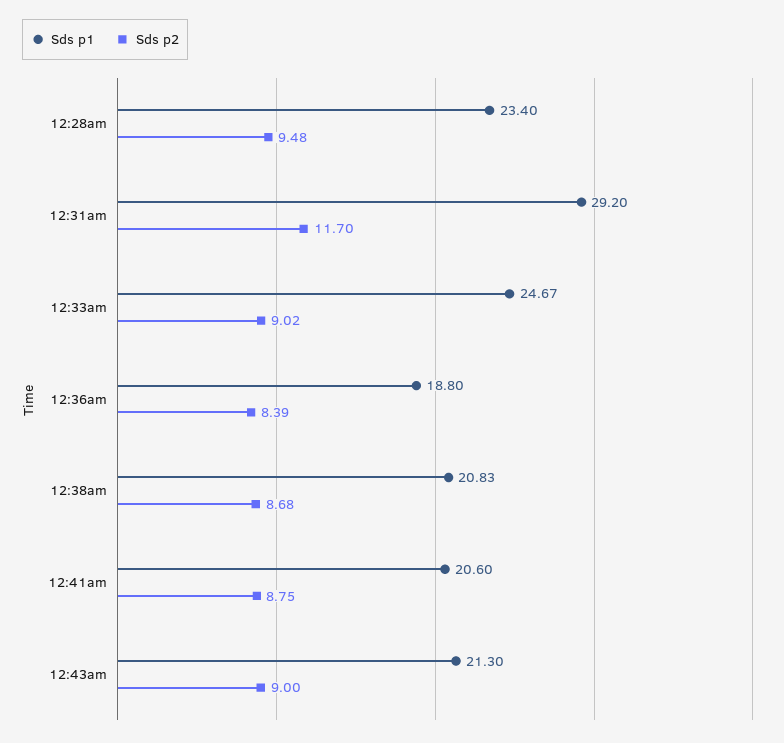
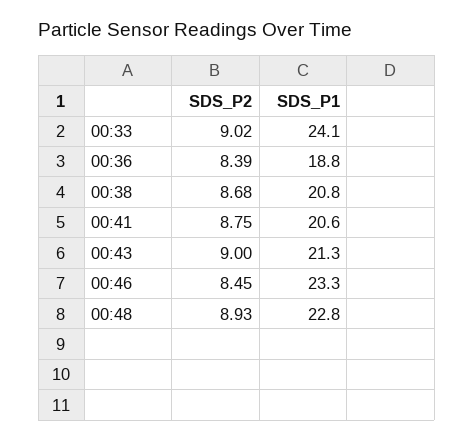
Sds p1, 12:28am: 23.4 -> none
Sds p2, 12:28am: 9.48 -> none
Sds p1, 12:31am: 29.2 -> none
Sds p2, 12:31am: 11.7 -> none
Sds p1, 12:33am: 24.67 -> 24.1
Sds p2, 00:46: none -> 8.45
Sds p1, 00:46: none -> 23.3
Sds p2, 00:48: none -> 8.93
Sds p1, 00:48: none -> 22.8

